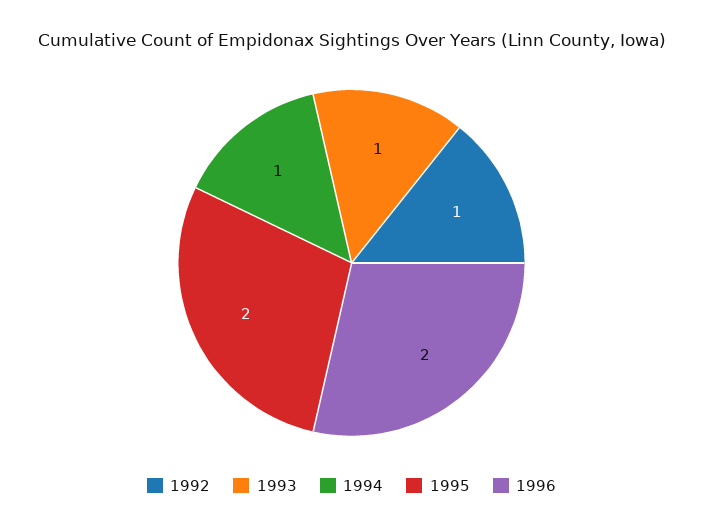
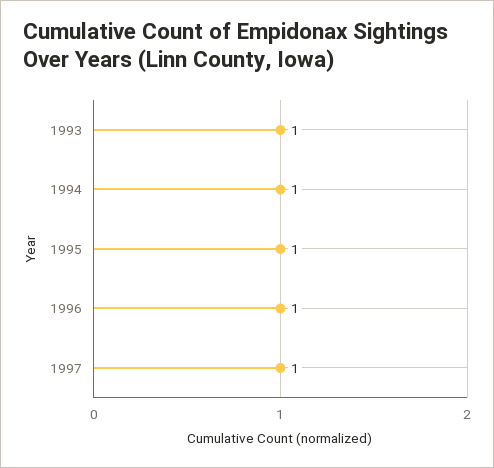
1992: 1 -> none
1995: 2 -> 1
1996: 2 -> 1
1997: none -> 1

